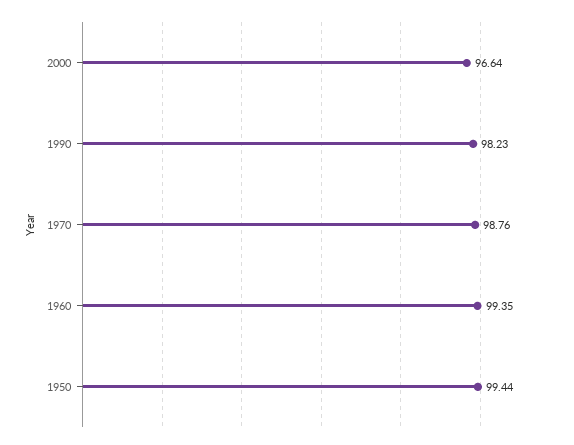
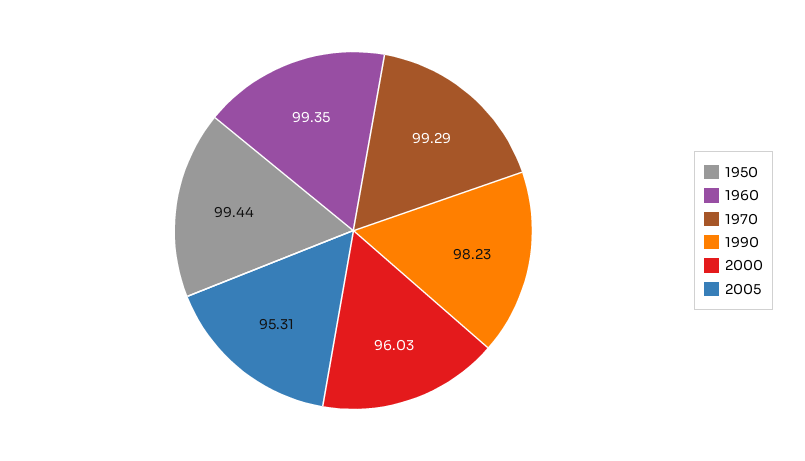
2000: 96.64 -> 96.03
1970: 98.76 -> 99.29
2005: none -> 95.31

